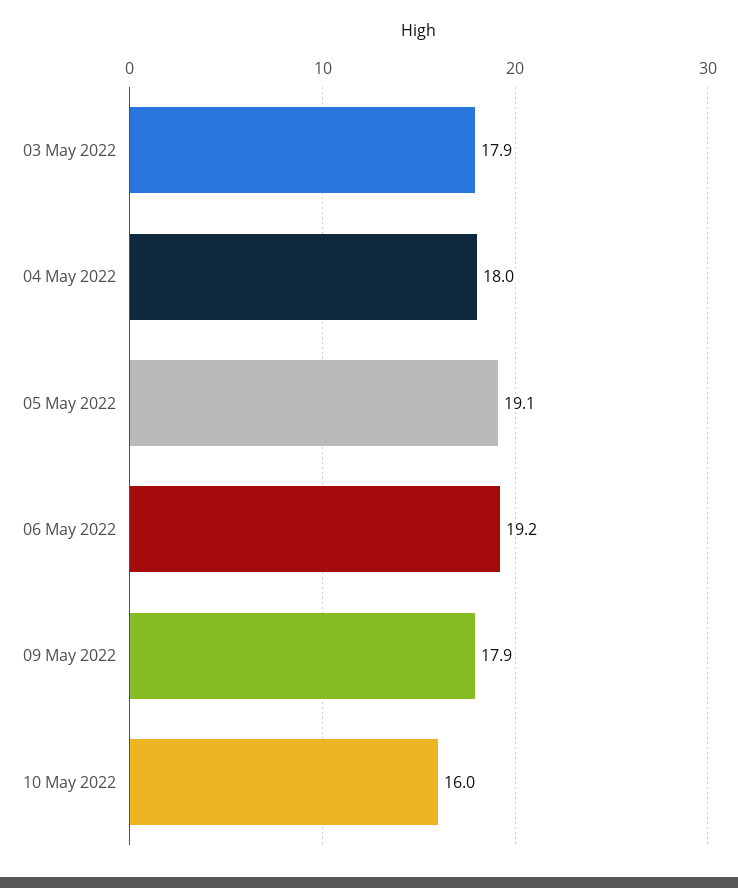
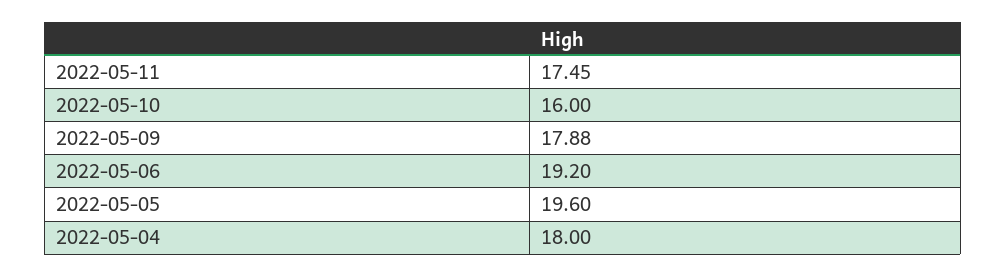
03 May 2022: 17.9 -> none
05 May 2022: 19.1 -> 19.6
2022-05-11: none -> 17.45

